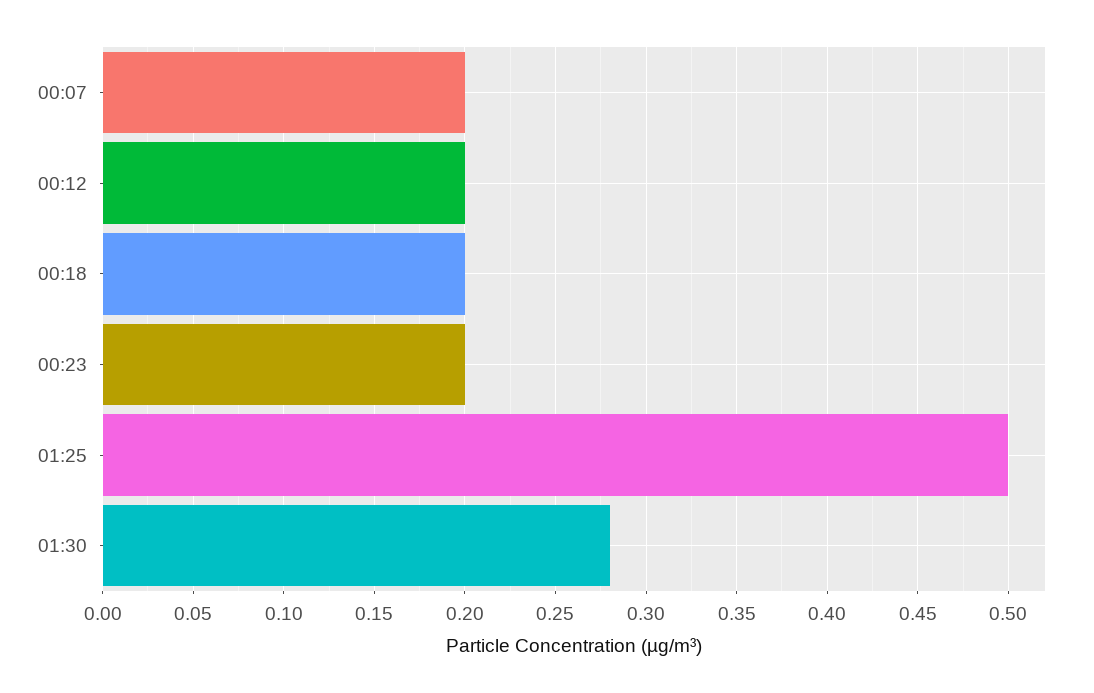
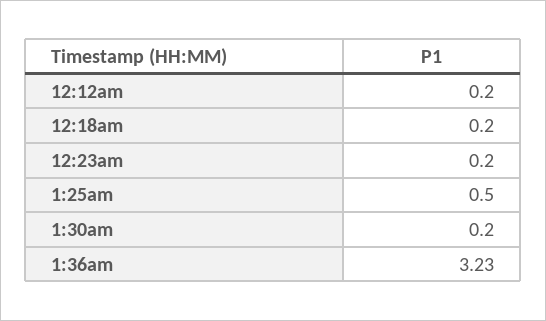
00:07: 0.2 -> none
01:30: 0.28 -> 0.2
1:36am: none -> 3.23

